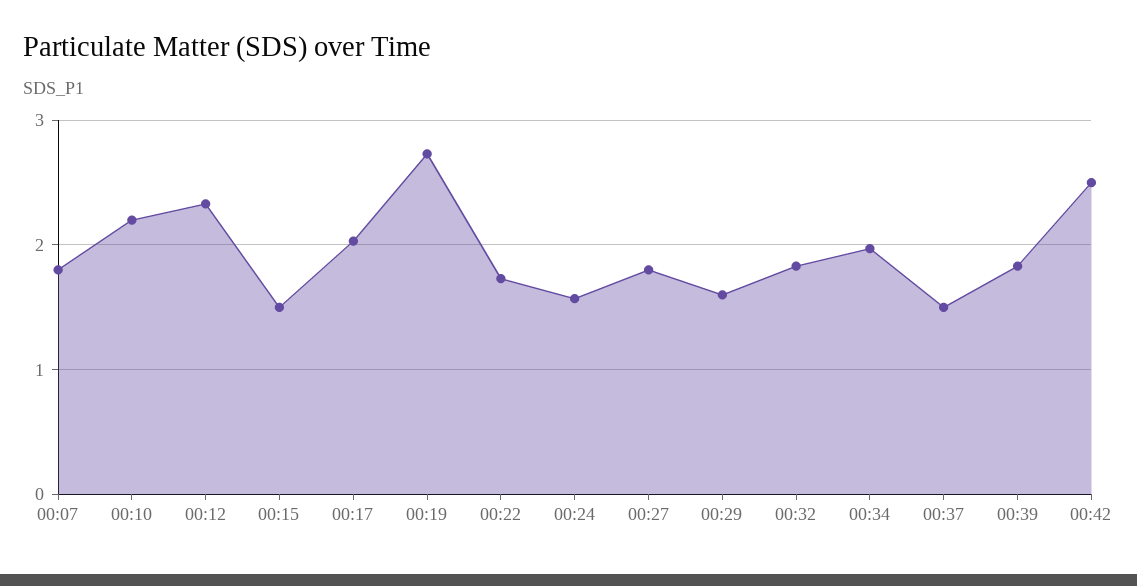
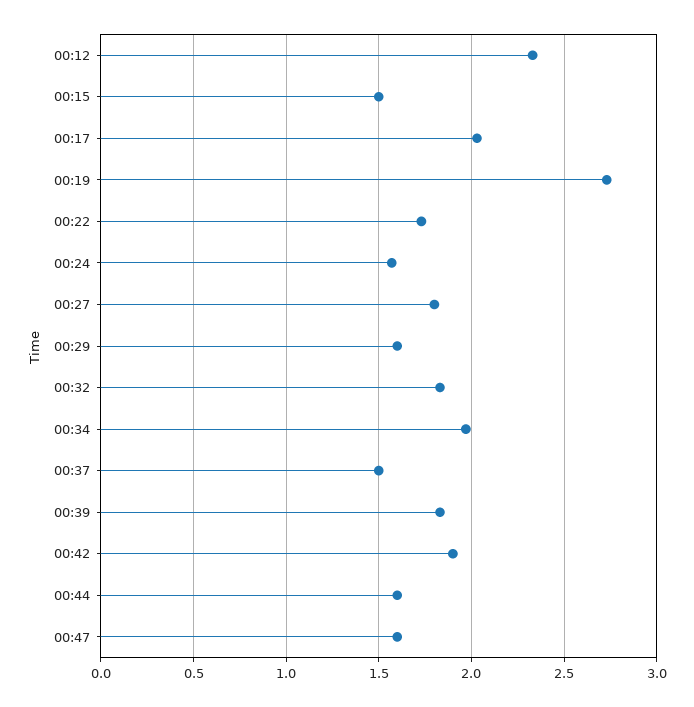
00:07: 1.8 -> none
00:10: 2.2 -> none
00:42: 2.5 -> 1.9
00:44: none -> 1.6
00:47: none -> 1.6

